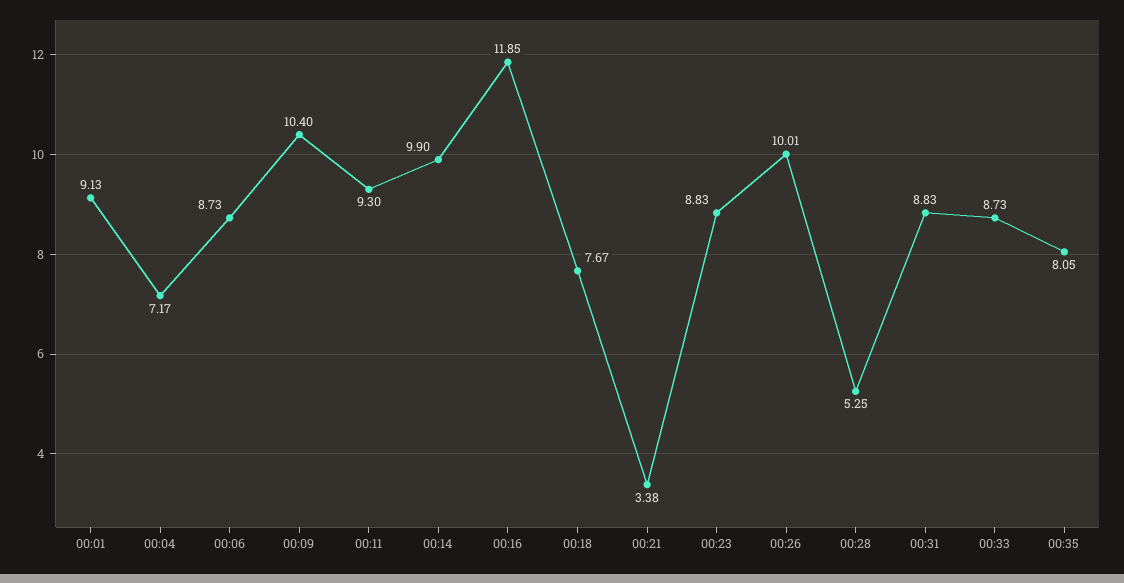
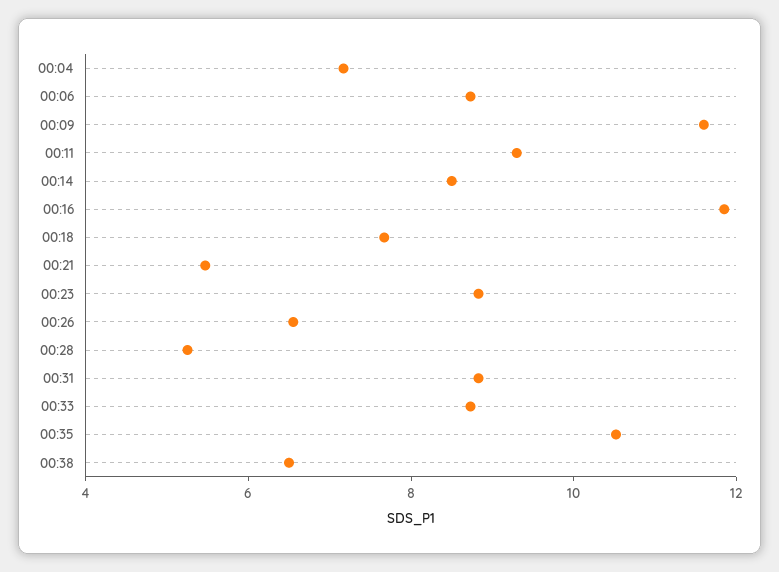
00:01: 9.13 -> none
00:09: 10.4 -> 11.5
00:14: 9.9 -> 8.5
00:21: 3.38 -> 5.5
00:26: 10.01 -> 6.5
00:35: 8.05 -> 10.5
00:38: none -> 6.5

